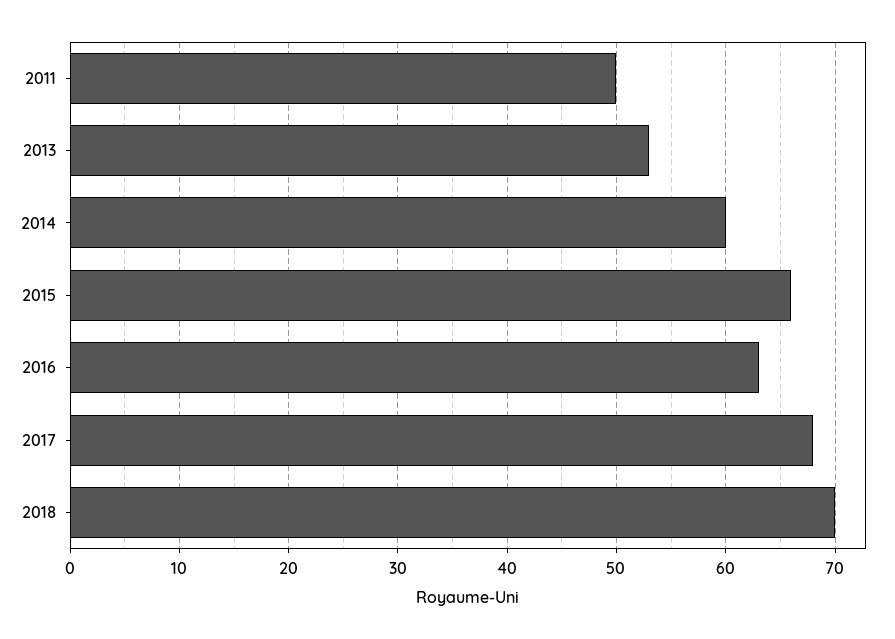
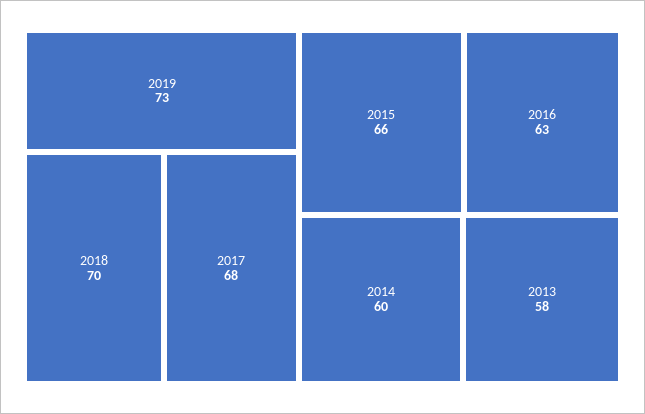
2011: 50 -> none
2013: 53 -> 58
2019: none -> 73

